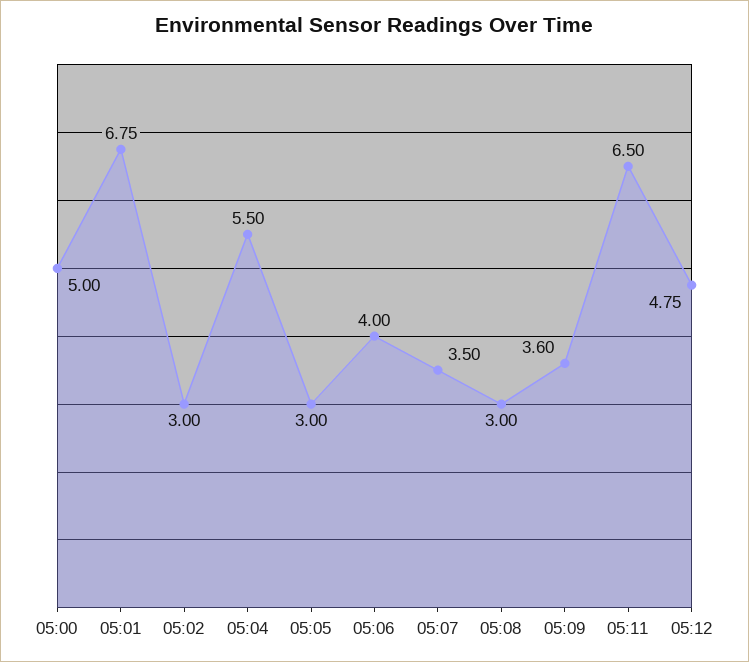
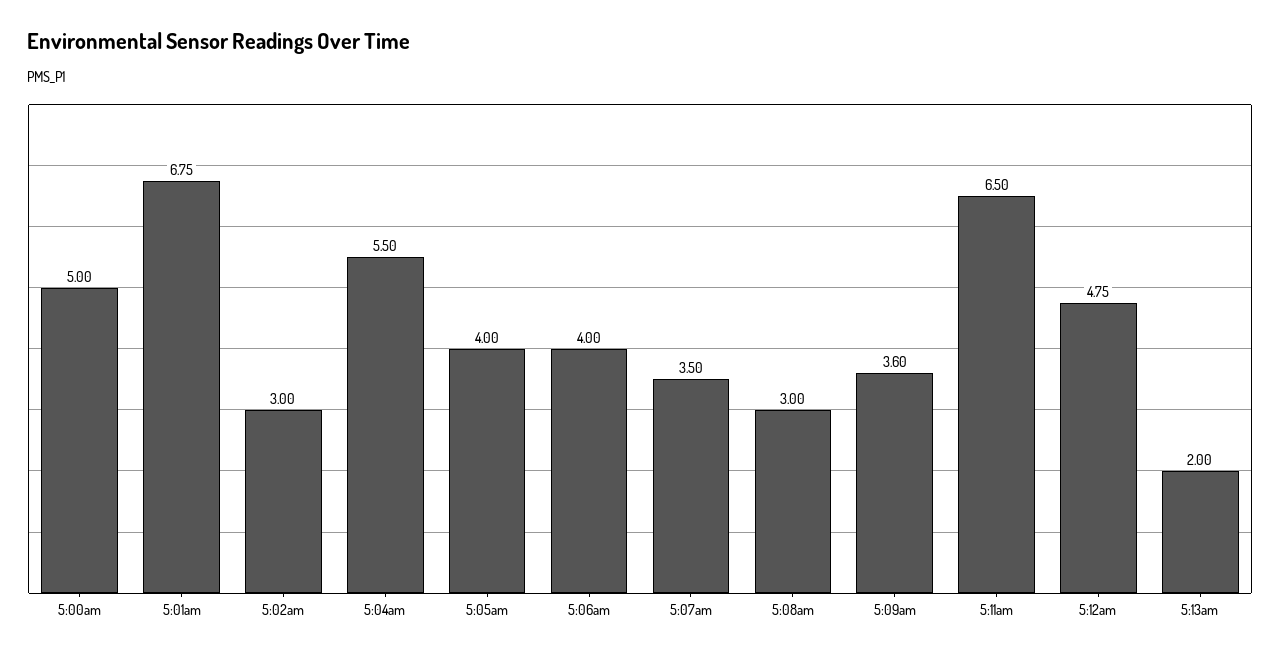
05:05: 3 -> 4
5:13am: none -> 2

